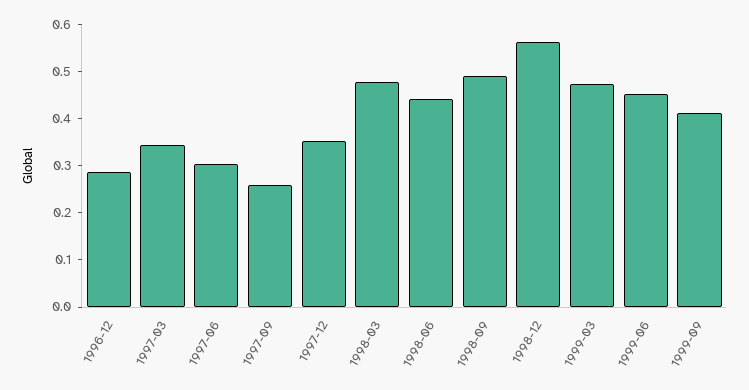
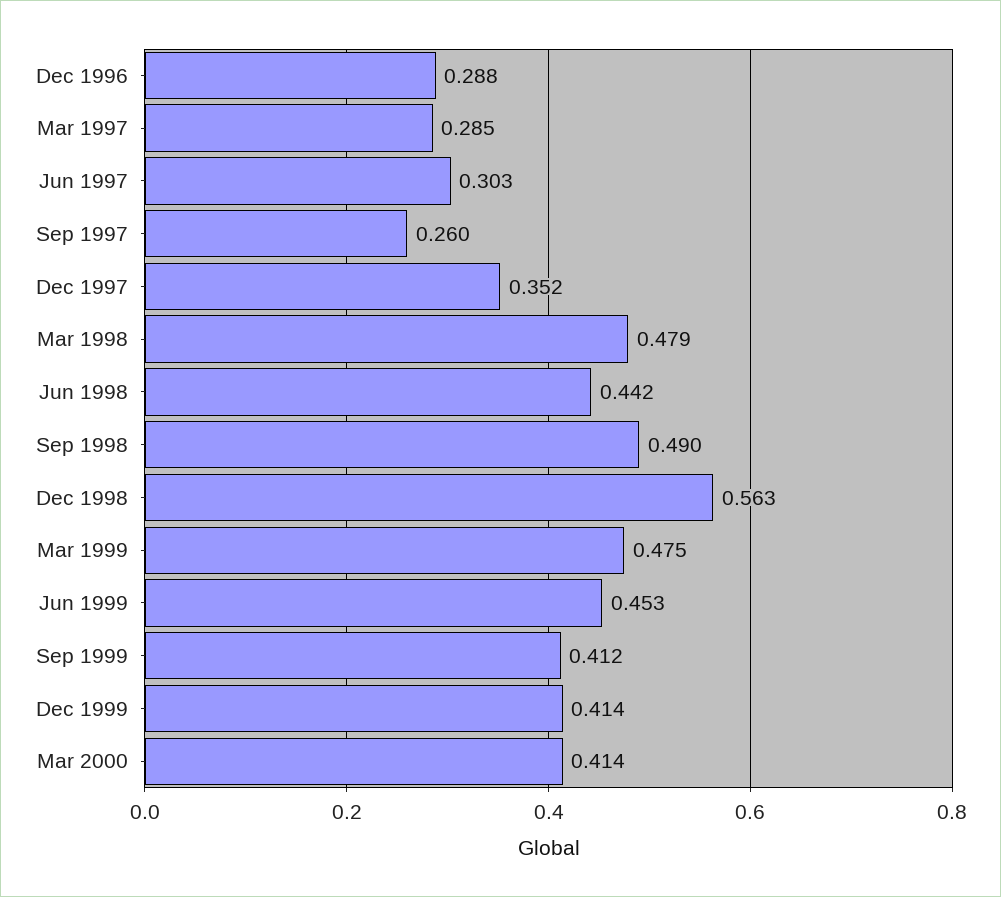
1997-03: 0.34 -> 0.285
Dec 1999: none -> 0.414
Mar 2000: none -> 0.414

